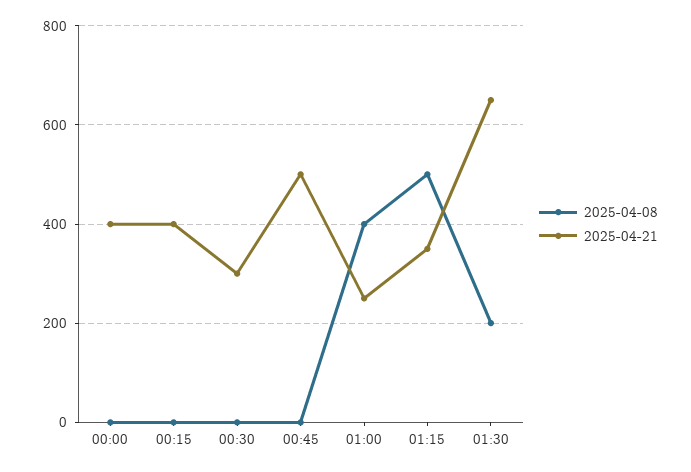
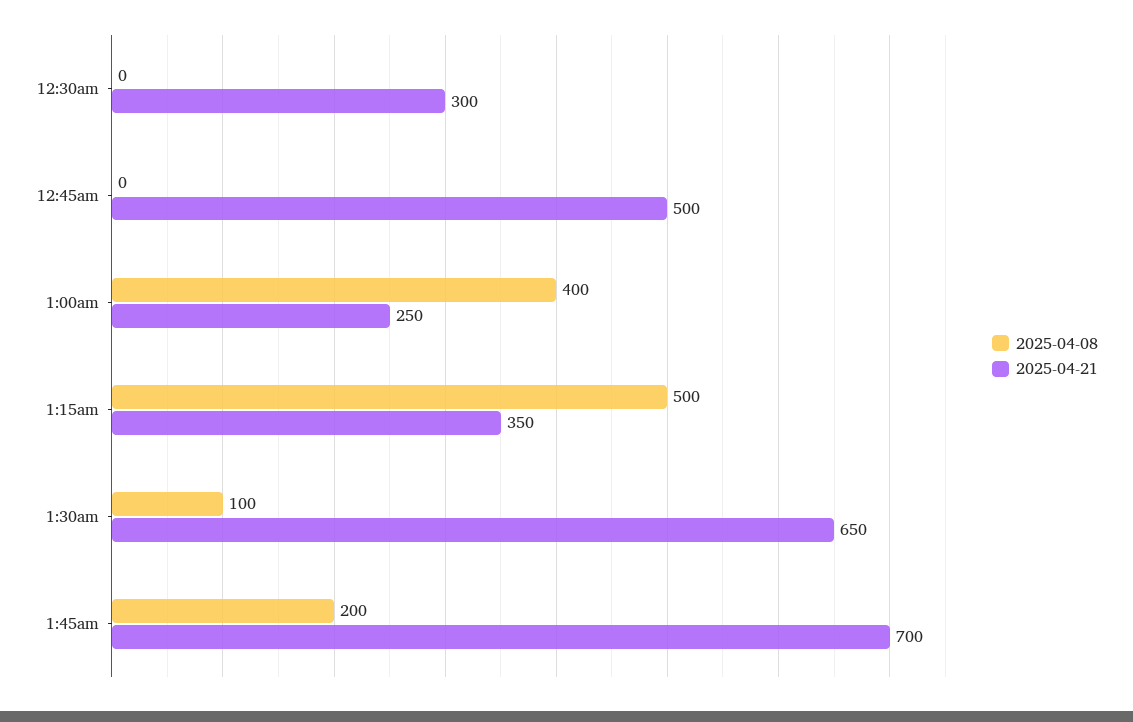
2025-04-08, 00:00: 0 -> none
2025-04-21, 00:00: 400 -> none
2025-04-08, 00:15: 0 -> none
2025-04-21, 00:15: 400 -> none
2025-04-08, 01:30: 200 -> 100
2025-04-08, 1:45am: none -> 200
2025-04-21, 1:45am: none -> 700

